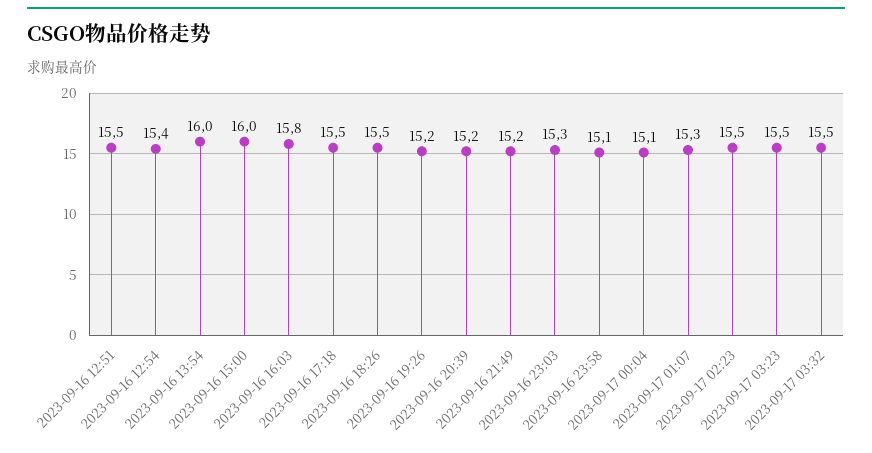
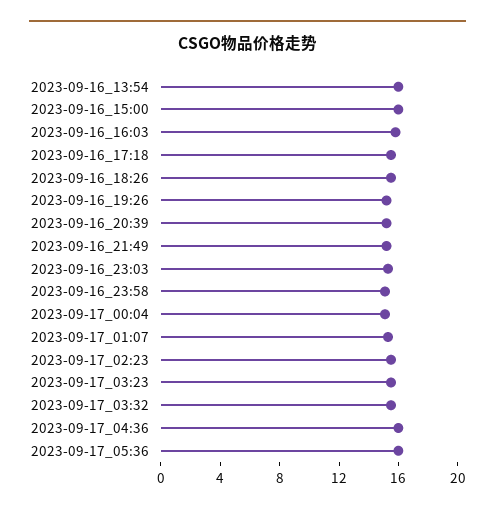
2023-09-16 12:51: 15.5 -> none
2023-09-16 12:54: 15.4 -> none
2023-09-17_04:36: none -> 16
2023-09-17_05:36: none -> 16

